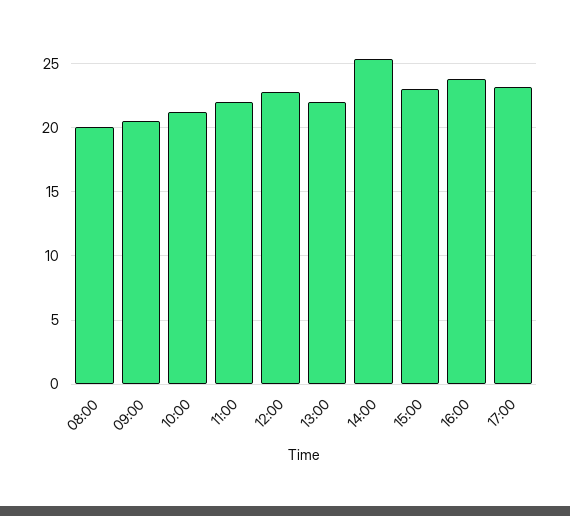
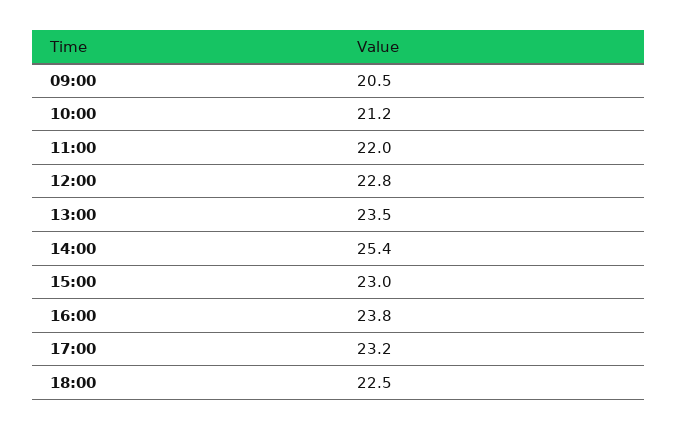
08:00: 20 -> none
13:00: 22 -> 23.5
18:00: none -> 22.5

